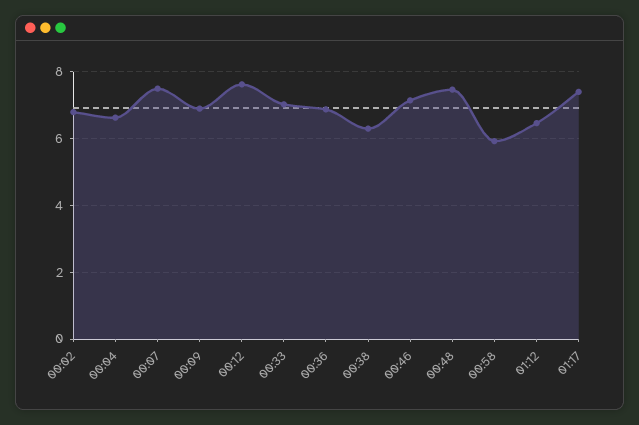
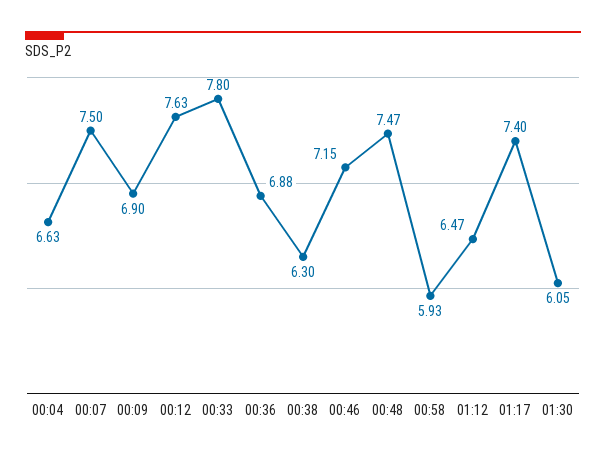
00:02: 6.8 -> none
00:33: 7 -> 7.8
01:30: none -> 6.05

